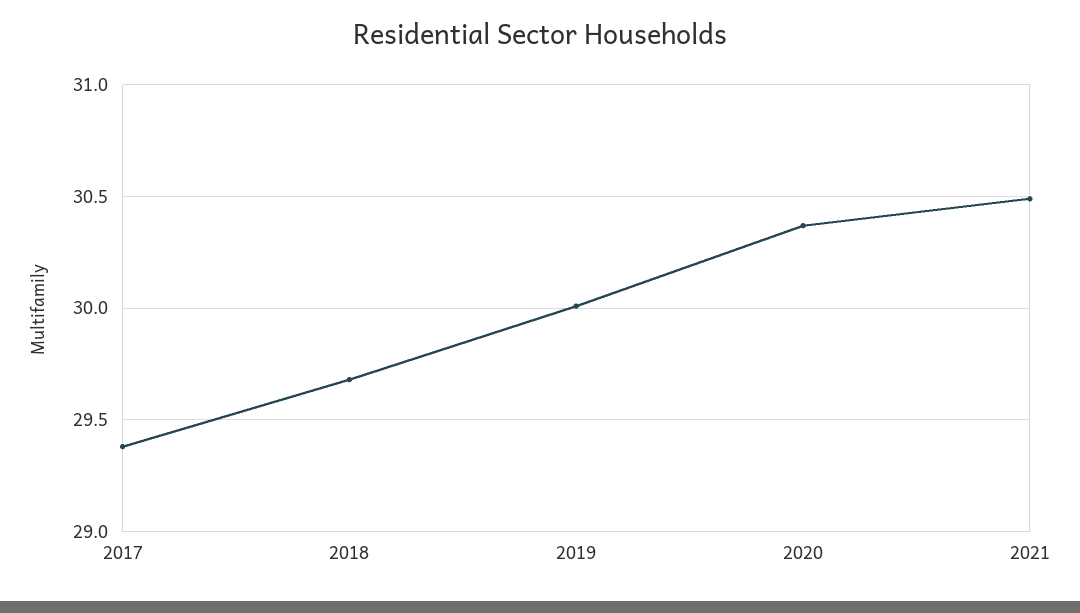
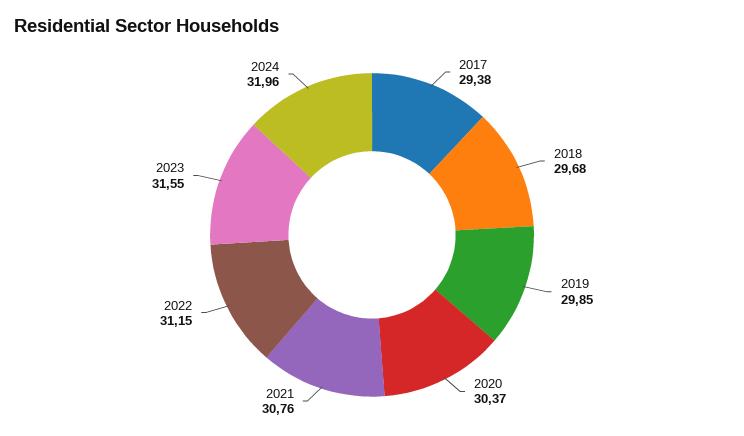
2019: 30 -> 29.85
2021: 30.5 -> 30.76
2022: none -> 31.15
2023: none -> 31.55
2024: none -> 31.96

